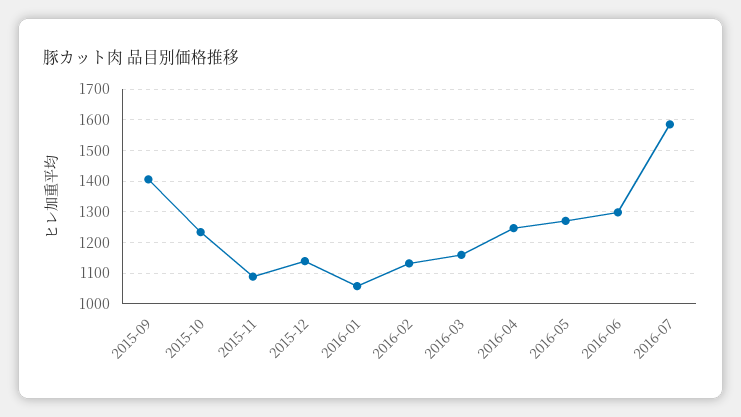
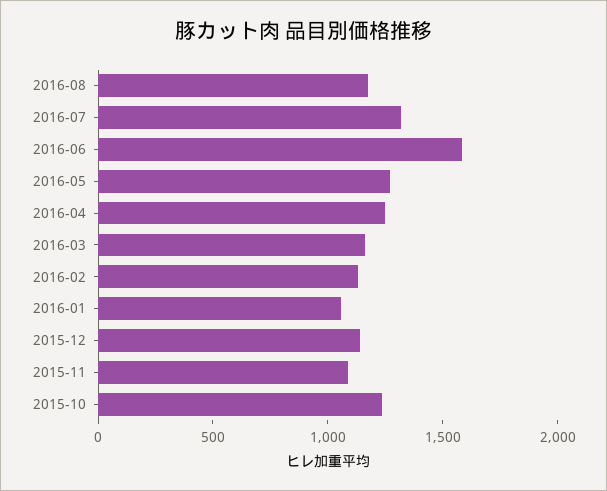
2015-09: 1400 -> none
2016-06: 1300 -> 1600
2016-07: 1580 -> 1300
2016-08: none -> 1200

